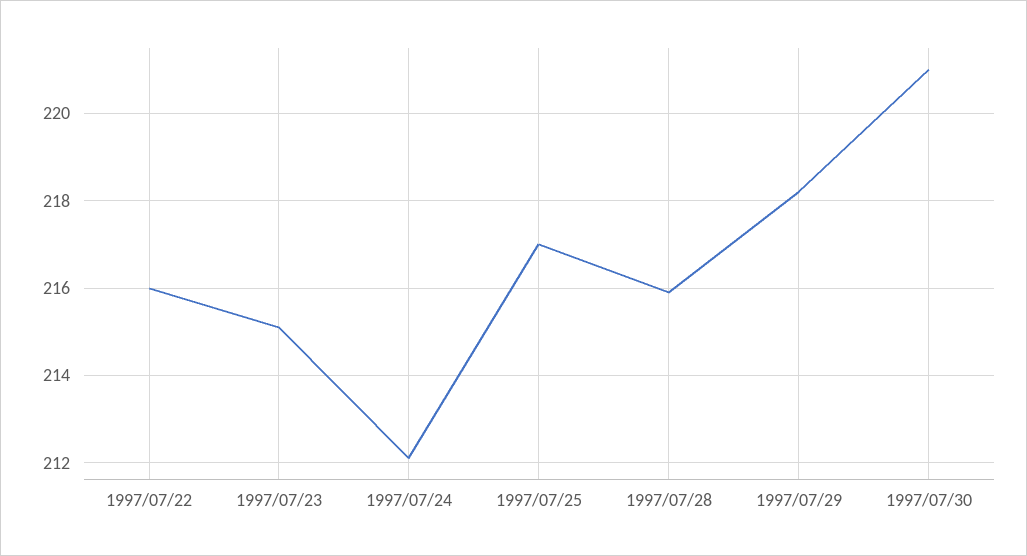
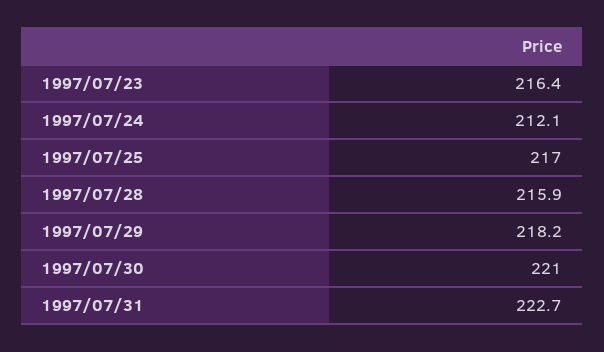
1997/07/22: 216 -> none
1997/07/23: 215 -> 216.4
1997/07/31: none -> 222.7

